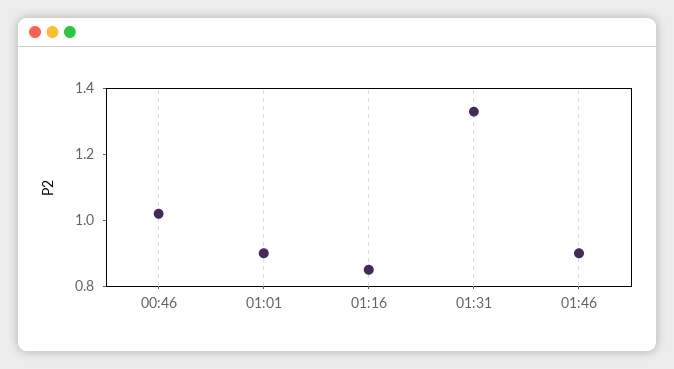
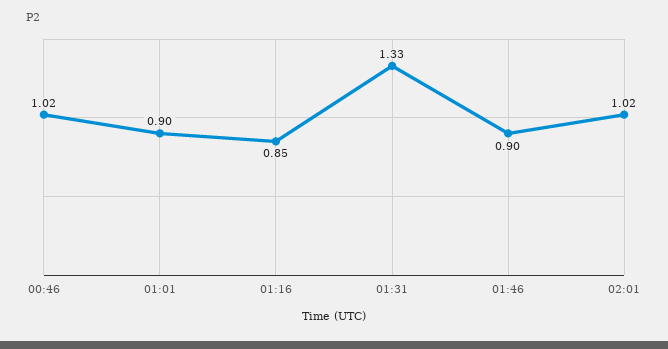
02:01: none -> 1.02

